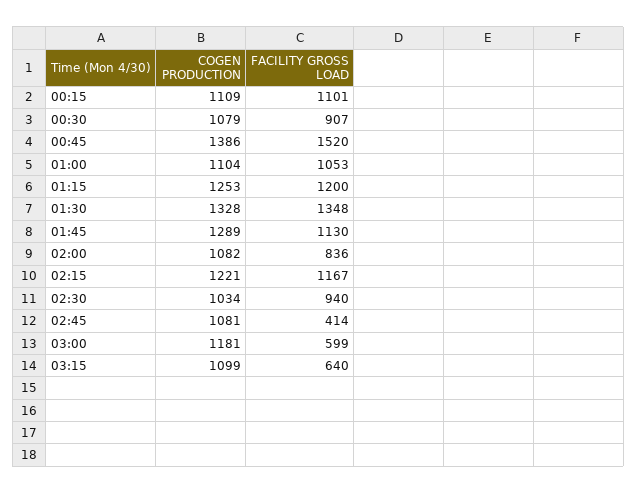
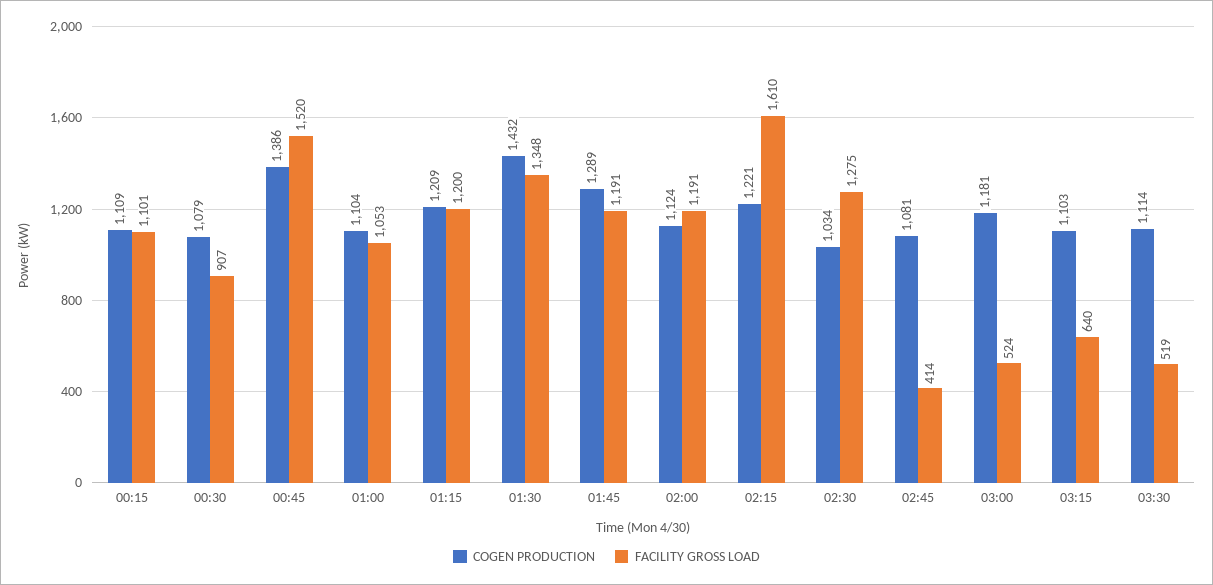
COGEN PRODUCTION, 01:15: 1253 -> 1209
COGEN PRODUCTION, 01:30: 1328 -> 1432
FACILITY GROSS LOAD, 01:45: 1130 -> 1191
COGEN PRODUCTION, 02:00: 1082 -> 1124
FACILITY GROSS LOAD, 02:00: 836 -> 1191
FACILITY GROSS LOAD, 02:15: 1167 -> 1610
FACILITY GROSS LOAD, 02:30: 940 -> 1275
FACILITY GROSS LOAD, 03:00: 599 -> 524
COGEN PRODUCTION, 03:15: 1099 -> 1103
COGEN PRODUCTION, 03:30: none -> 1114
FACILITY GROSS LOAD, 03:30: none -> 519

